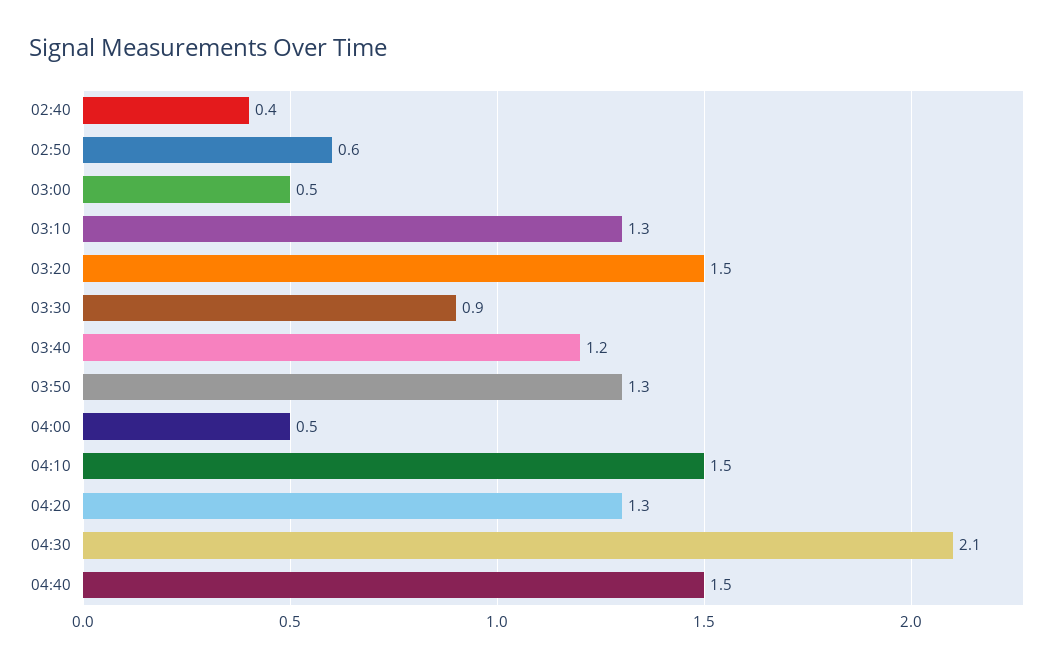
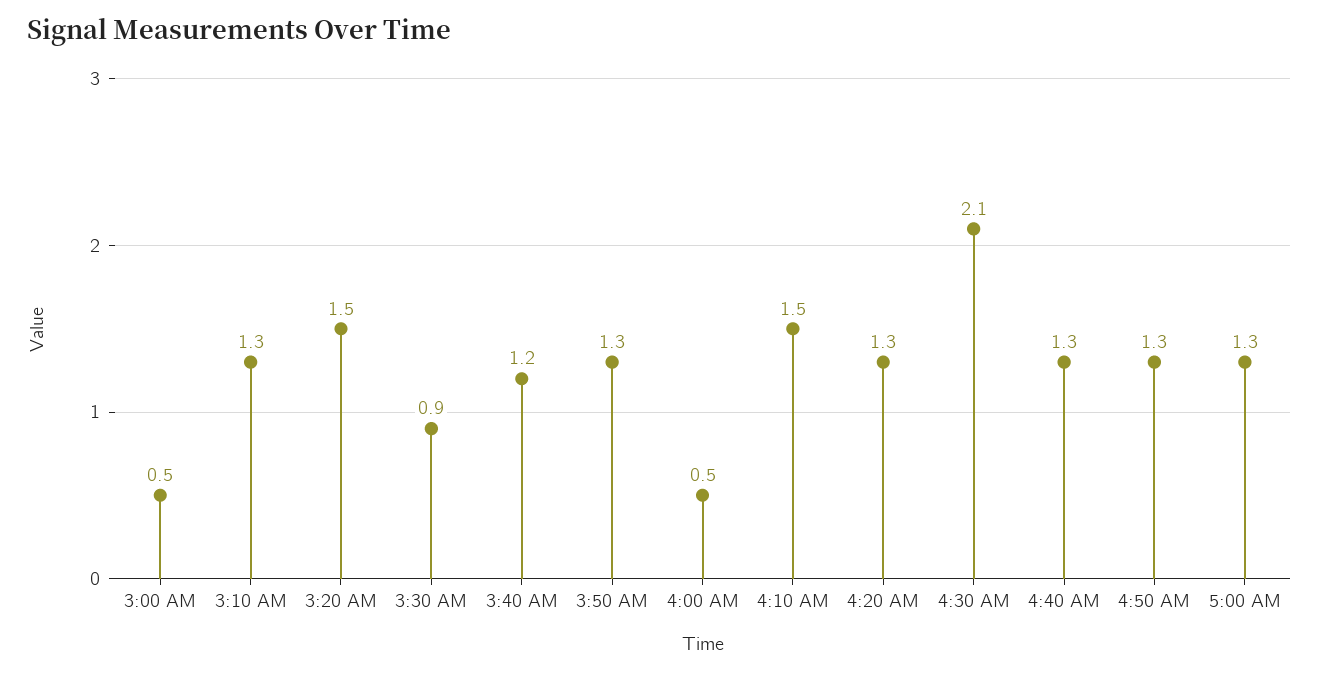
02:40: 0.4 -> none
02:50: 0.6 -> none
04:40: 1.5 -> 1.3
4:50 AM: none -> 1.3
5:00 AM: none -> 1.3

